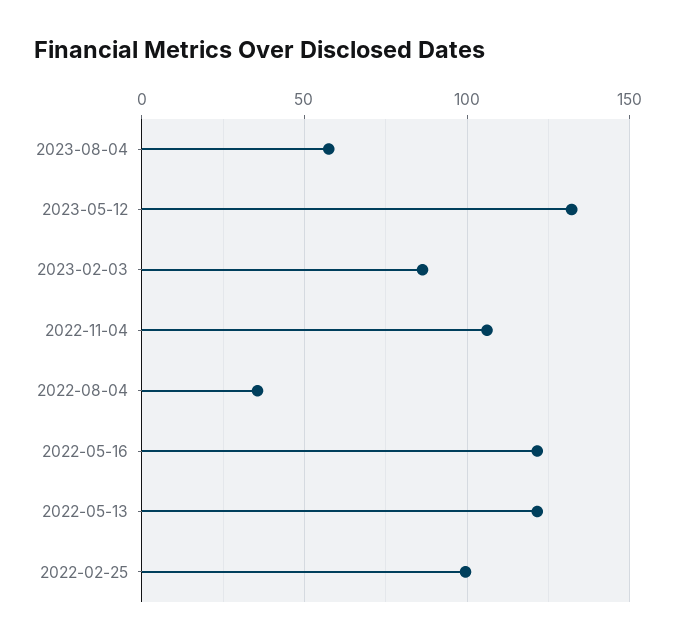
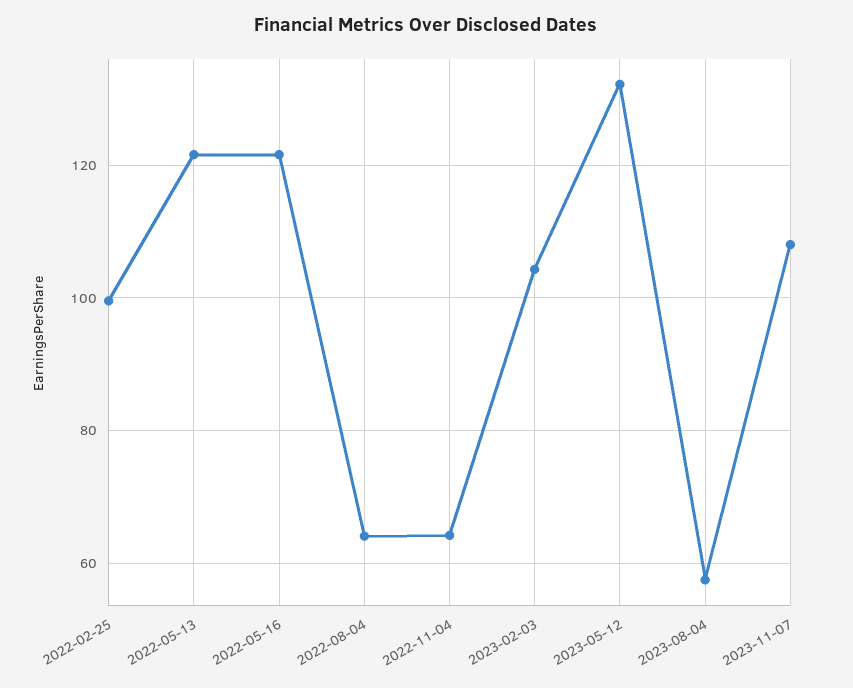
2023-02-03: 85 -> 104
2022-11-04: 105 -> 64
2022-08-04: 35 -> 64
2023-11-07: none -> 108

